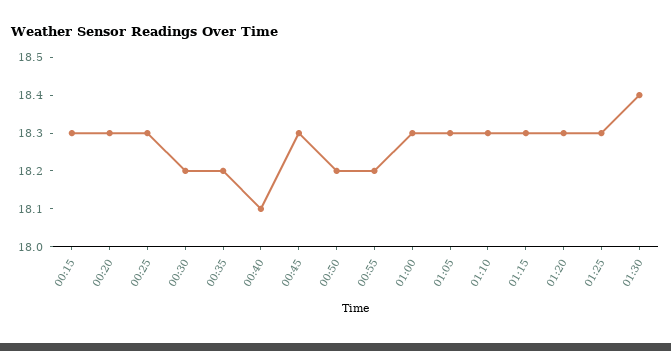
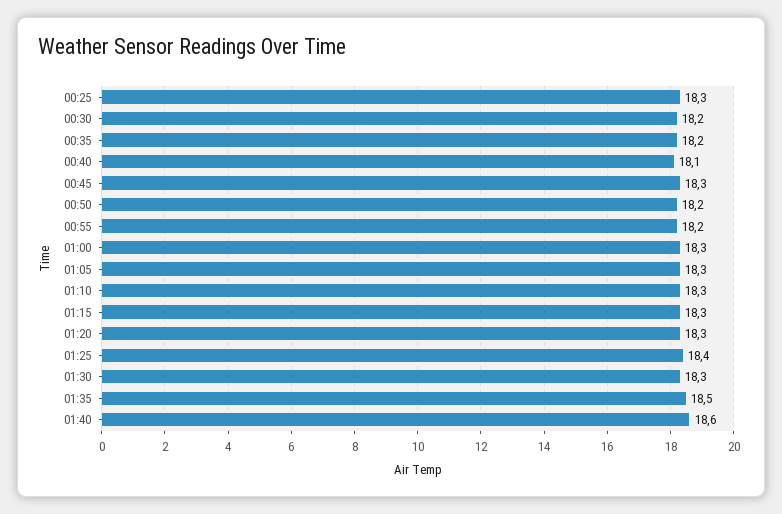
00:15: 18.3 -> none
00:20: 18.3 -> none
01:25: 18.3 -> 18.4
01:30: 18.4 -> 18.3
01:35: none -> 18.5
01:40: none -> 18.6

